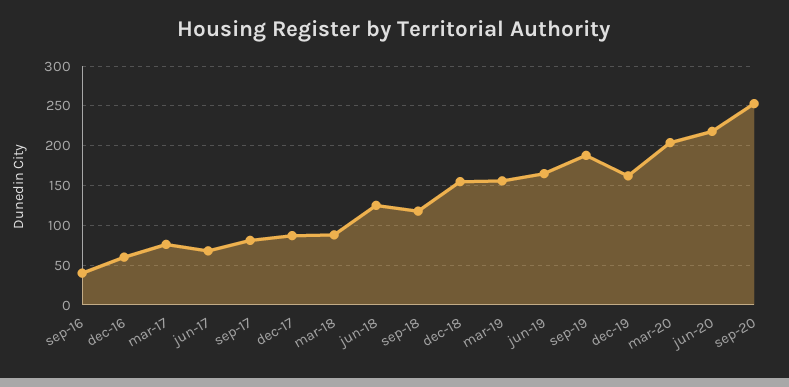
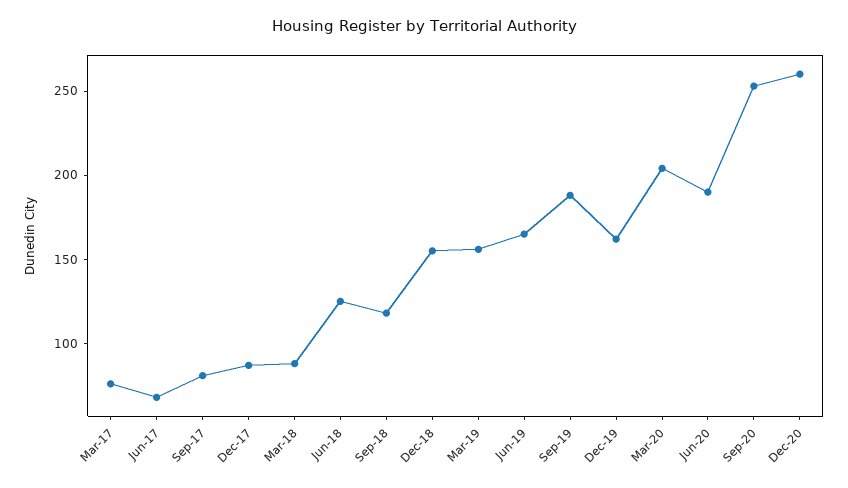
sep-16: 40 -> none
dec-16: 60 -> none
jun-20: 220 -> 190
Dec-20: none -> 260

